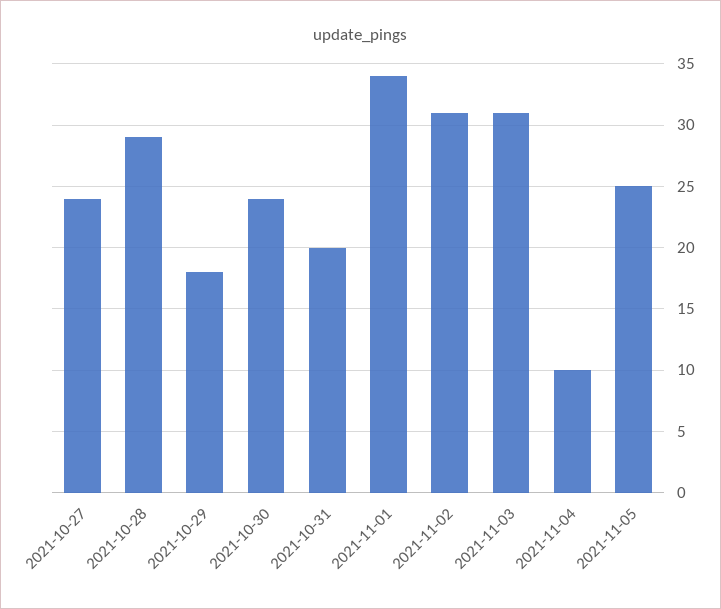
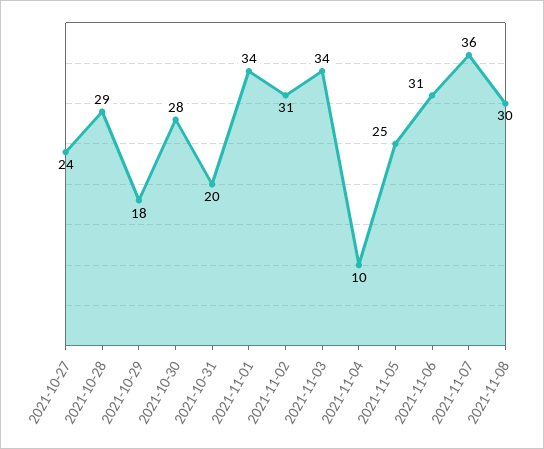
2021-10-30: 24 -> 28
2021-11-03: 31 -> 34
2021-11-06: none -> 31
2021-11-07: none -> 36
2021-11-08: none -> 30

